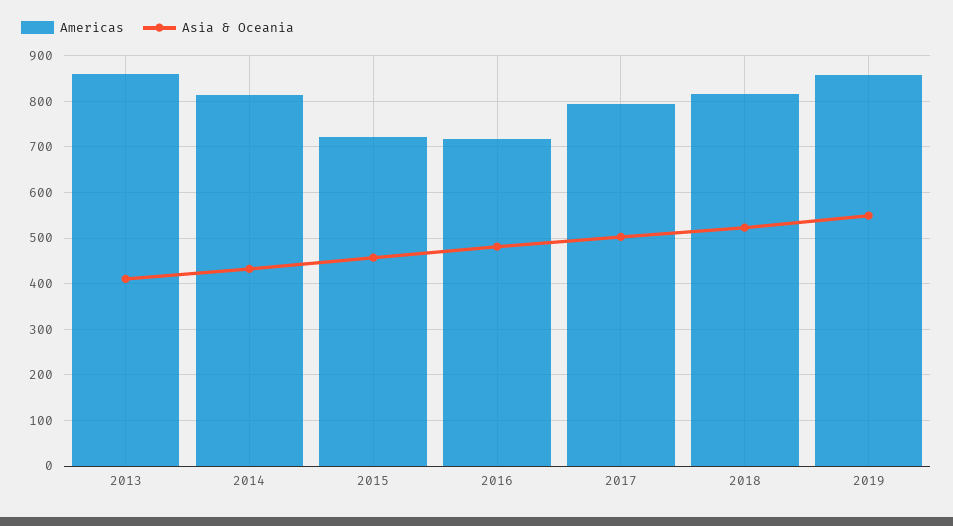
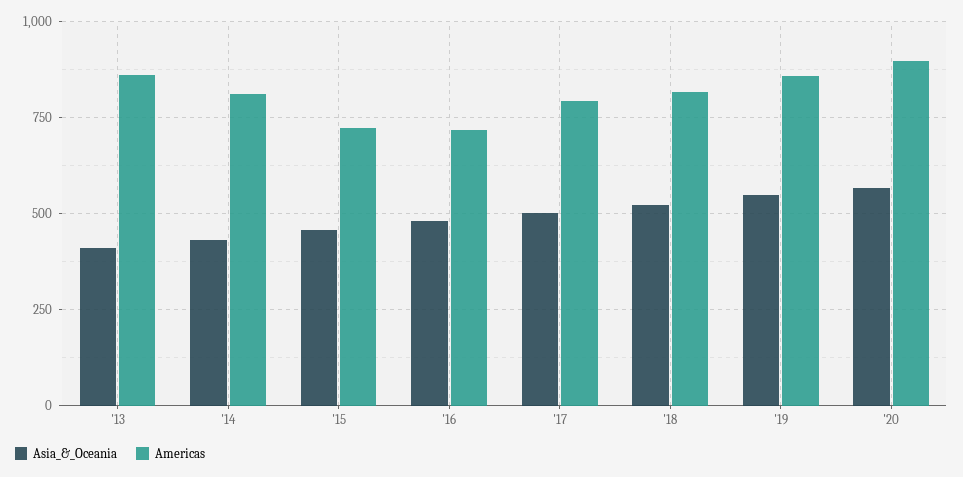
Asia & Oceania, '20: none -> 575
Americas, '20: none -> 900

